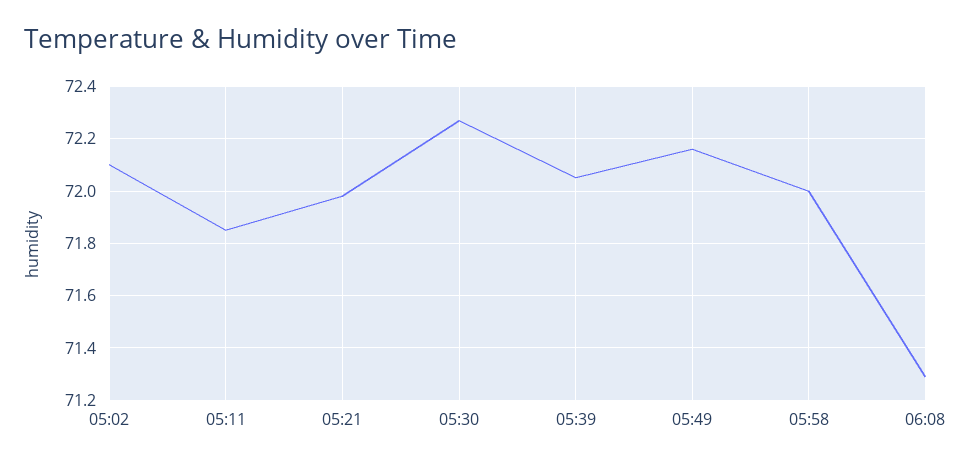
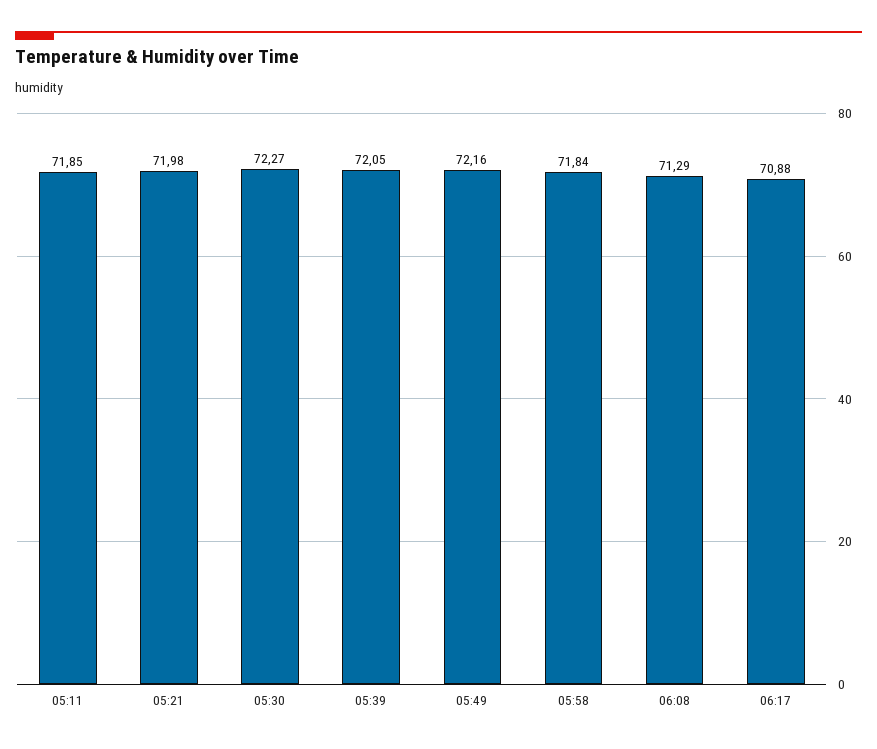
05:02: 72.1 -> none
05:58: 72 -> 71.84
06:17: none -> 70.88

